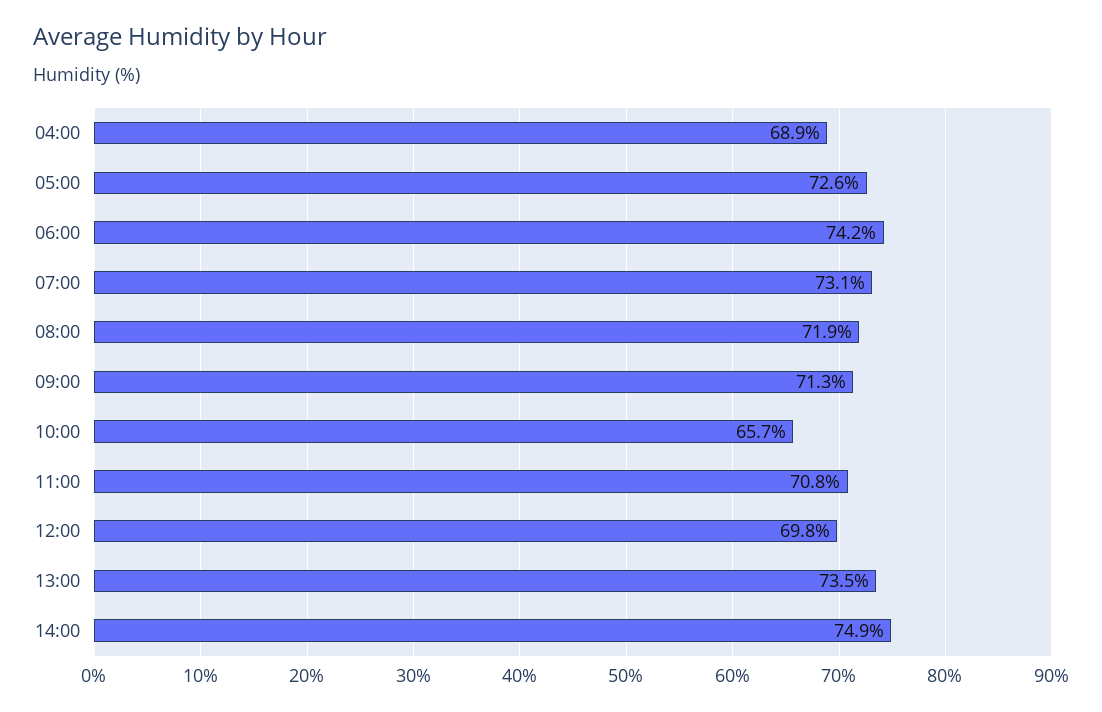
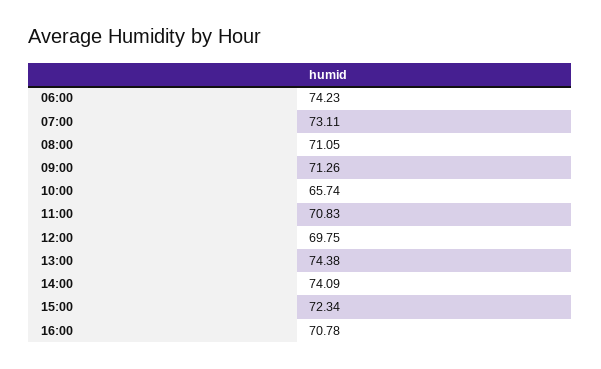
04:00: 68.9 -> none
05:00: 72.6 -> none
08:00: 71.9 -> 71.05
13:00: 73.5 -> 74.38
14:00: 74.9 -> 74.09
15:00: none -> 72.34
16:00: none -> 70.78

